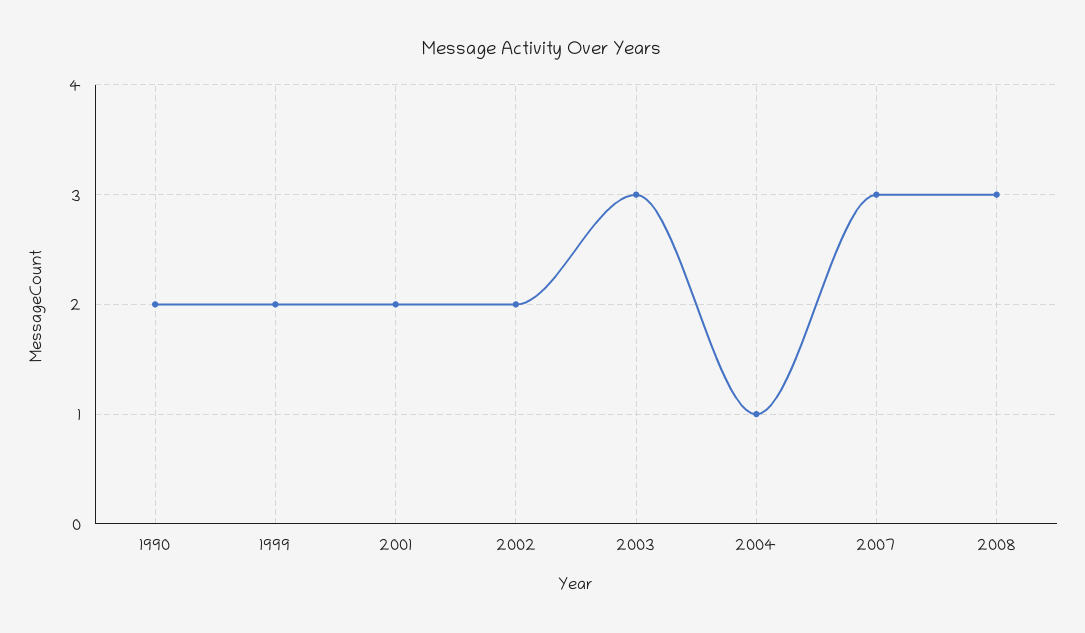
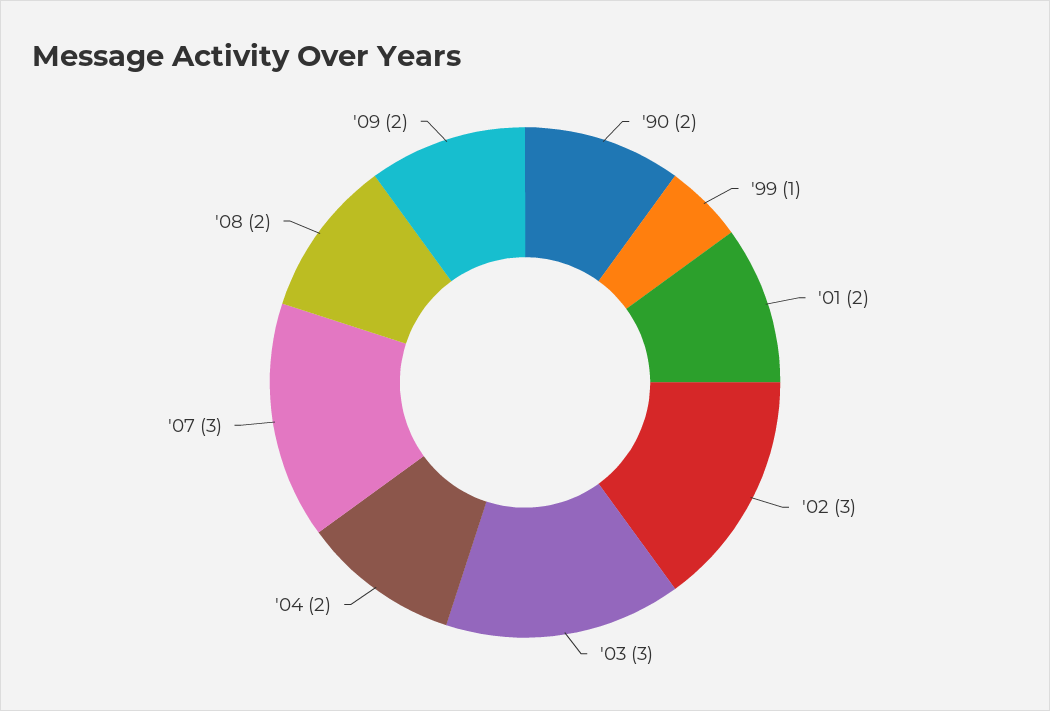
1999: 2 -> 1
2002: 2 -> 3
2004: 1 -> 2
2008: 3 -> 2
'09: none -> 2

